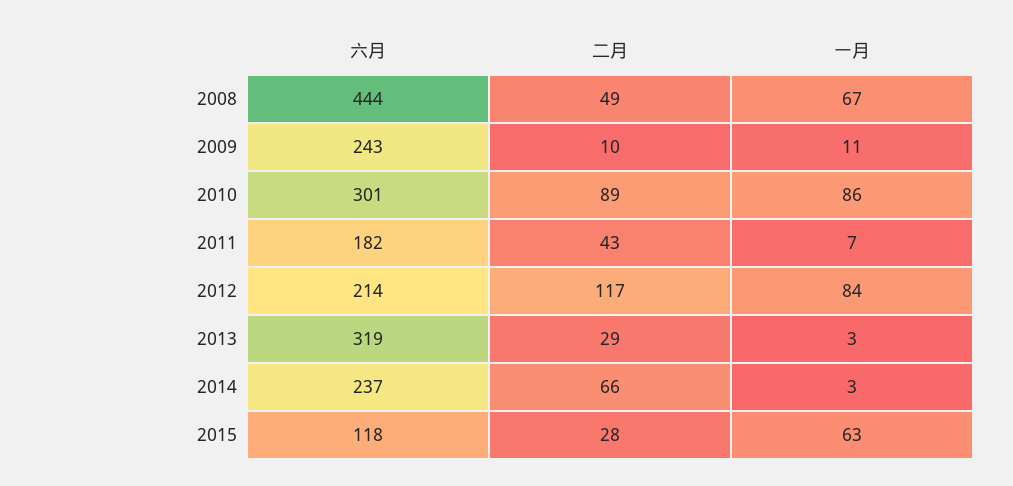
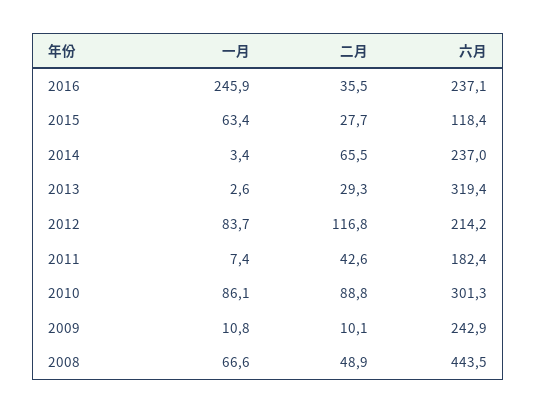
一月, 2016: none -> 245.9
二月, 2016: none -> 35.5
六月, 2016: none -> 237.1

